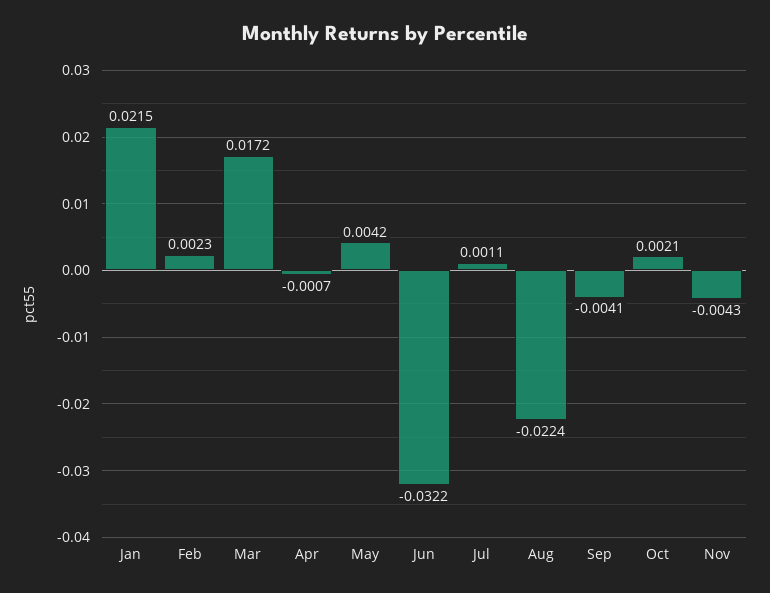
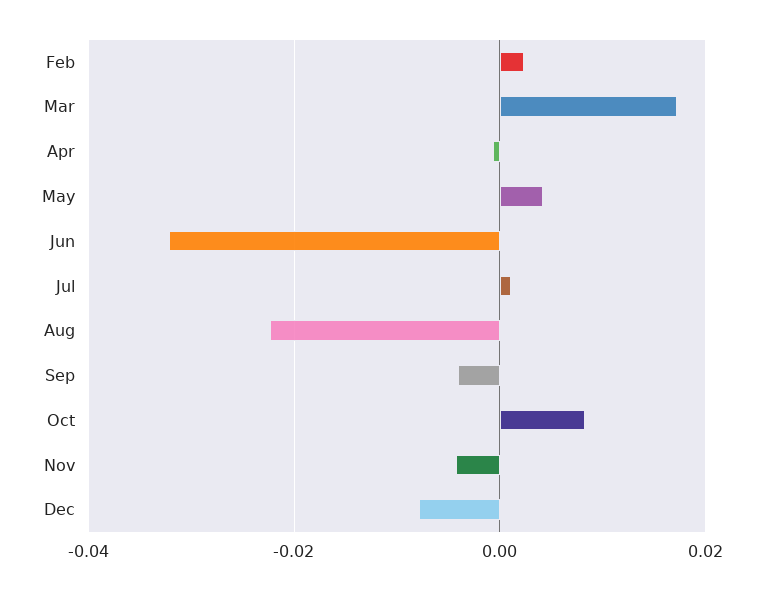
Jan: 0.0215 -> none
Oct: 0.0021 -> 0.008
Dec: none -> -0.008

